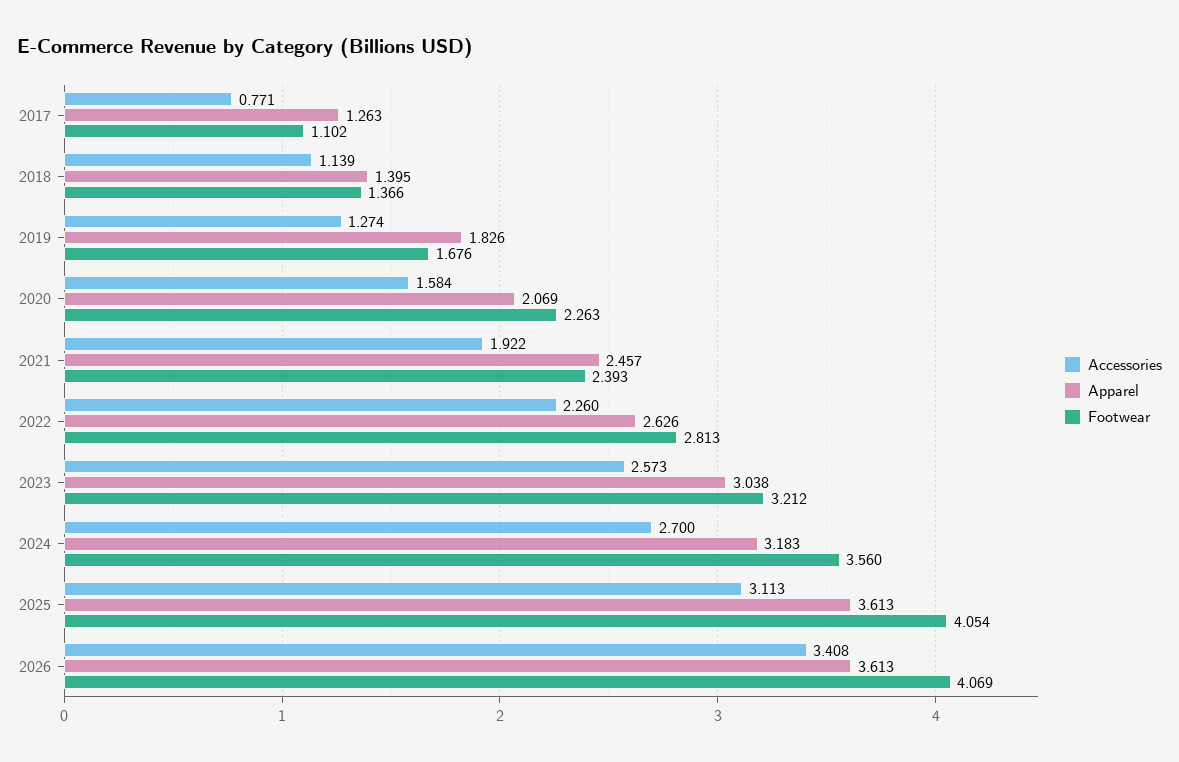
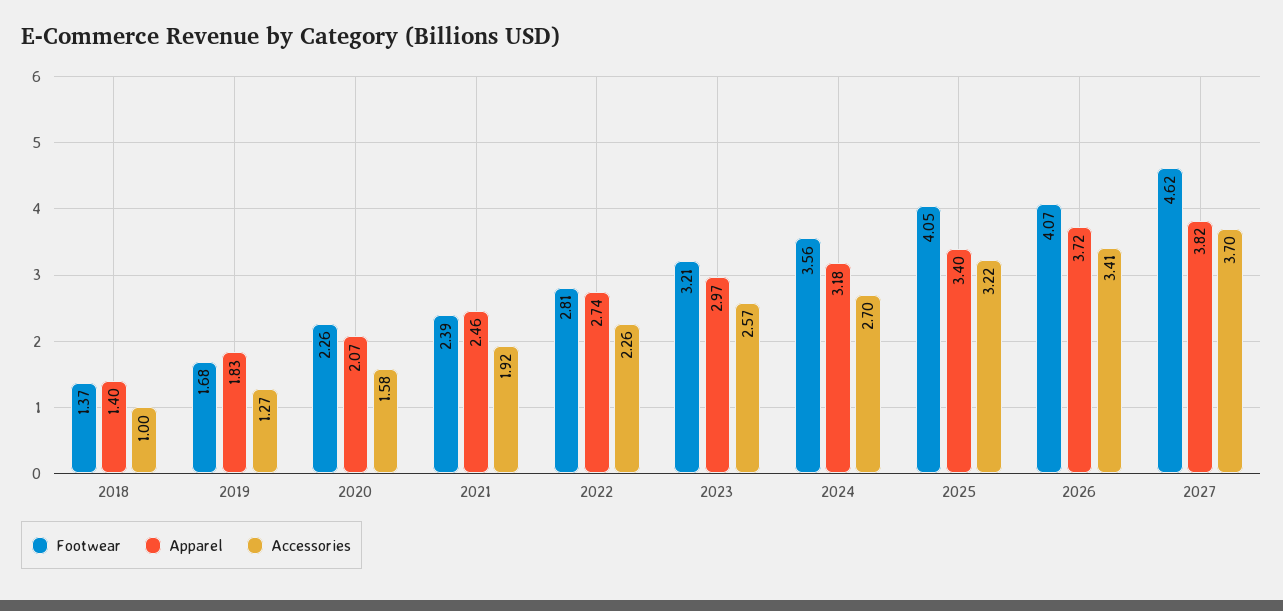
Accessories, 2017: 0.771 -> none
Apparel, 2017: 1.263 -> none
Footwear, 2017: 1.102 -> none
Accessories, 2018: 1.139 -> 1
Apparel, 2022: 2.626 -> 2.74
Apparel, 2023: 3.038 -> 2.97
Accessories, 2025: 3.113 -> 3.22
Apparel, 2025: 3.613 -> 3.4
Apparel, 2026: 3.613 -> 3.72
Footwear, 2027: none -> 4.62
Apparel, 2027: none -> 3.82
Accessories, 2027: none -> 3.7

